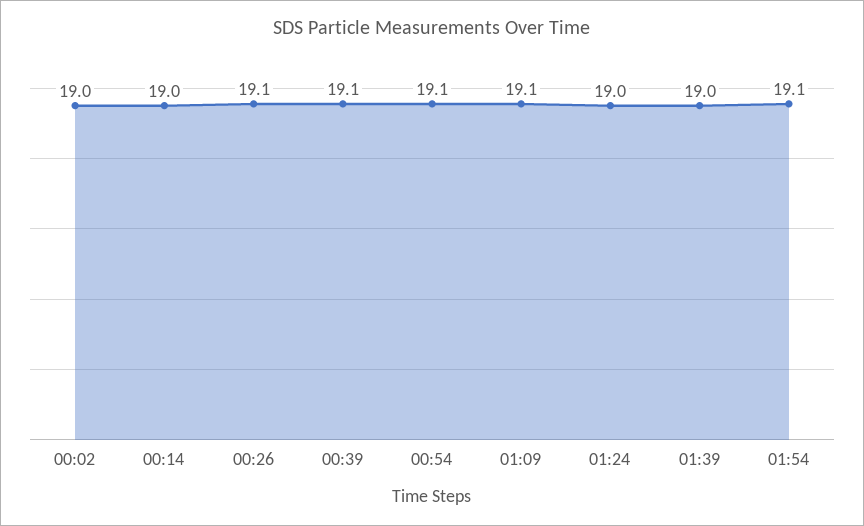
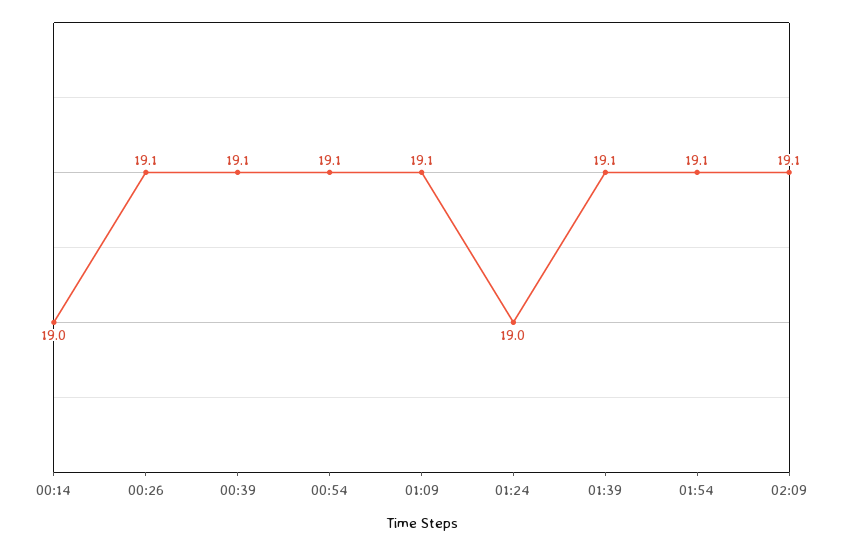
00:02: 19 -> none
01:39: 19 -> 19.1
02:09: none -> 19.1

